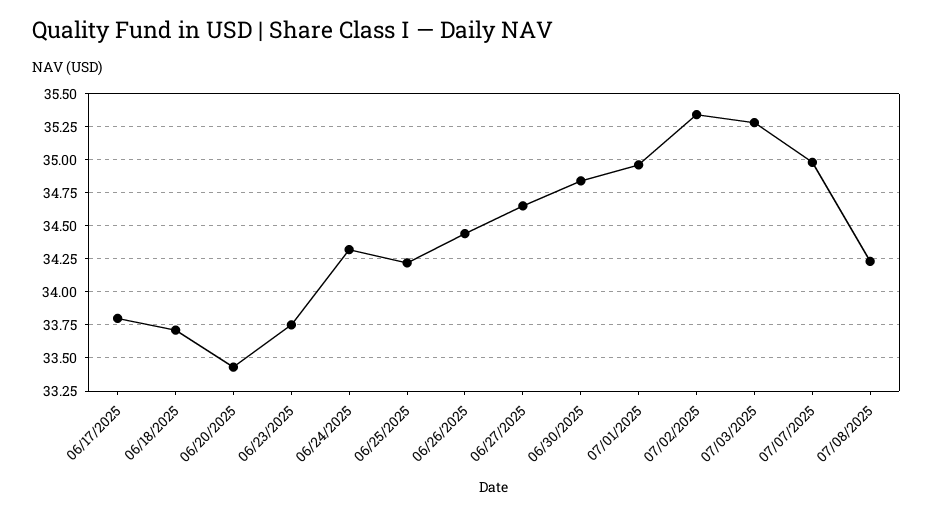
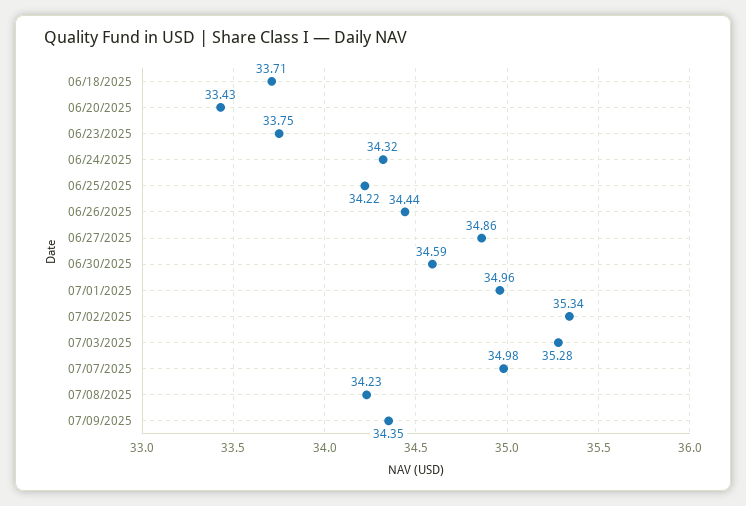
06/17/2025: 33.8 -> none
06/27/2025: 34.65 -> 34.86
06/30/2025: 34.85 -> 34.59
07/09/2025: none -> 34.35

